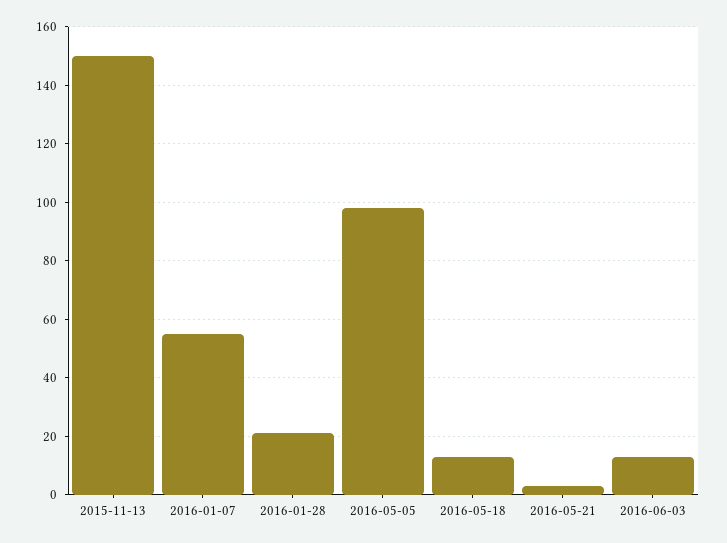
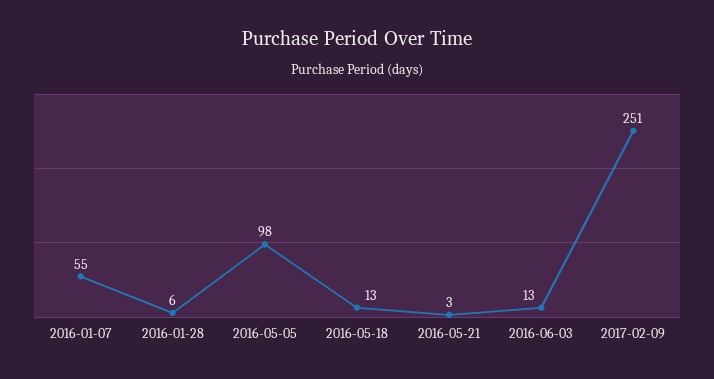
2015-11-13: 150 -> none
2016-01-28: 20 -> 6
2017-02-09: none -> 251

